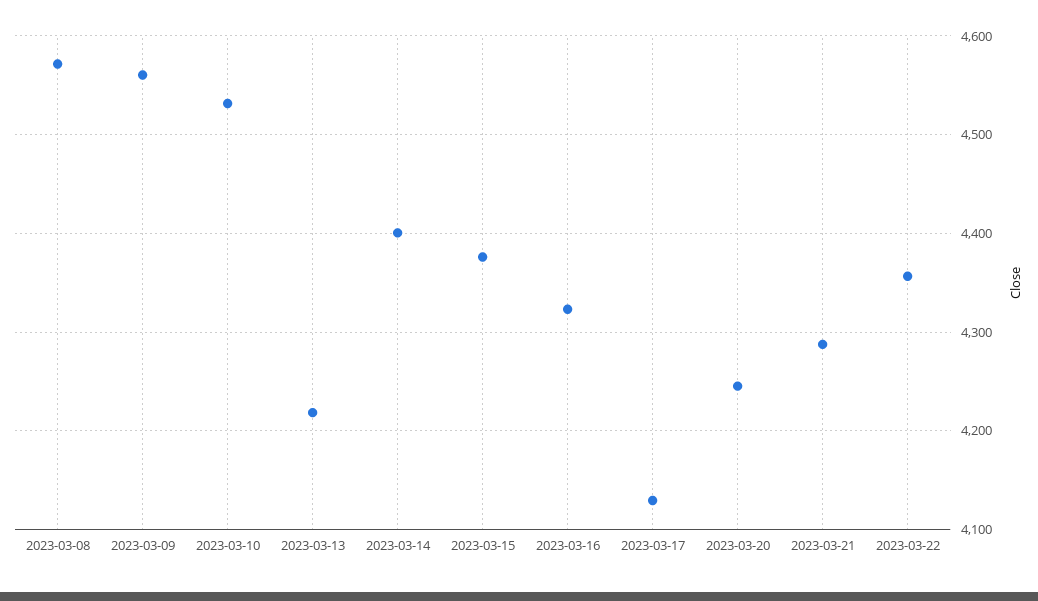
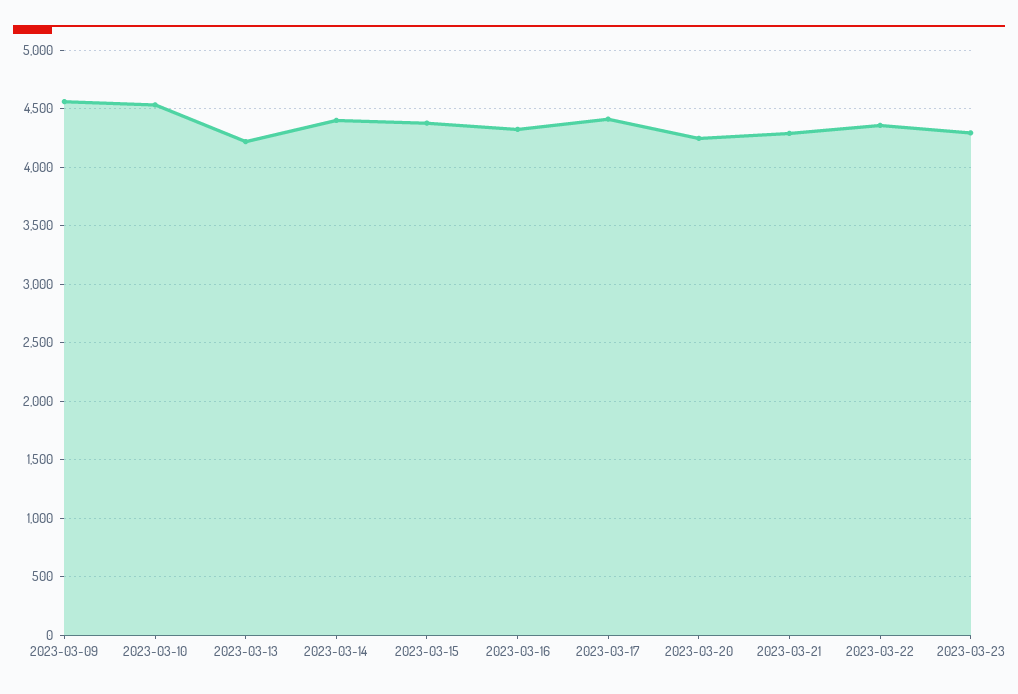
2023-03-08: 4570 -> none
2023-03-17: 4130 -> 4400
2023-03-23: none -> 4300

